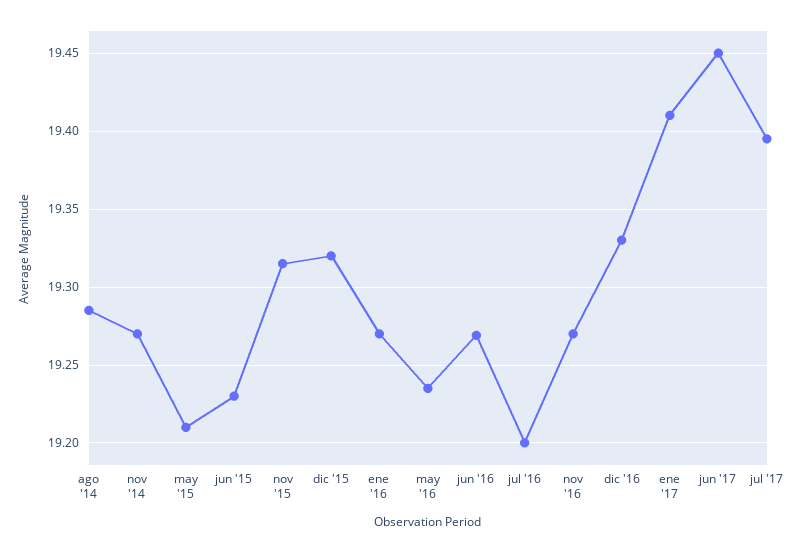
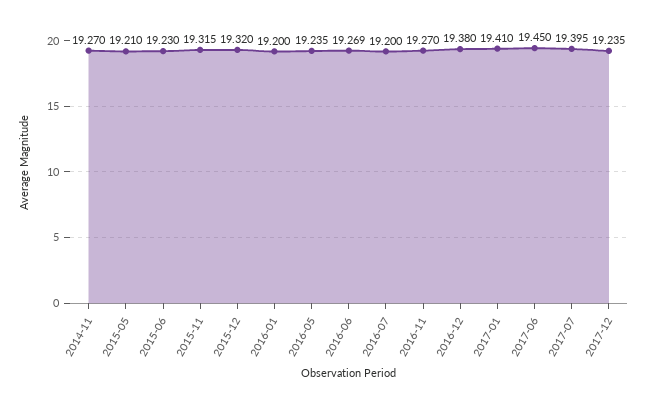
ago '14: 19.285 -> none
ene '16: 19.27 -> 19.2
dic '16: 19.33 -> 19.38
2017-12: none -> 19.235

